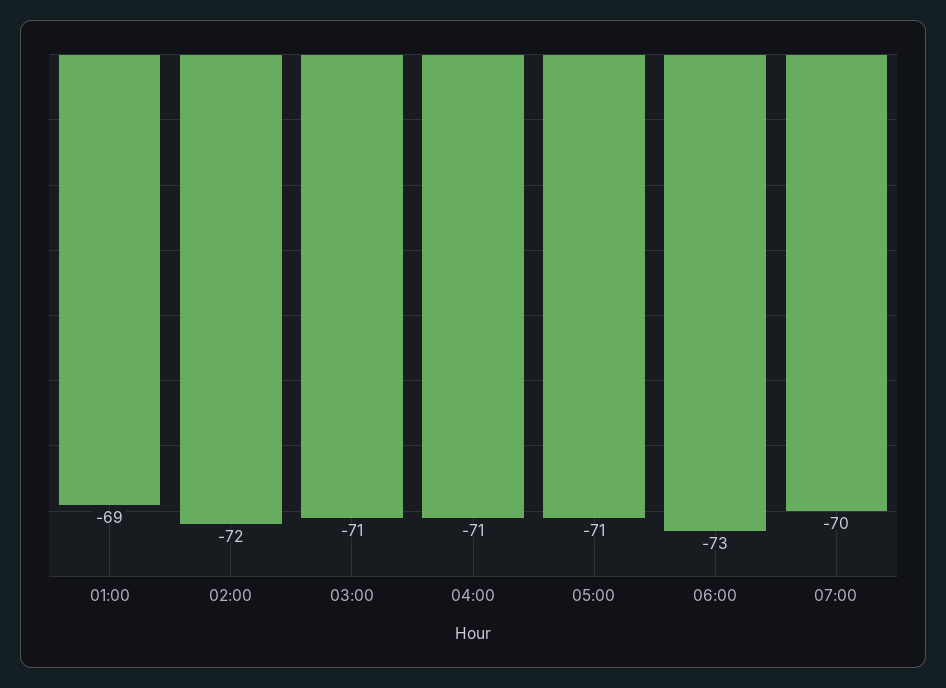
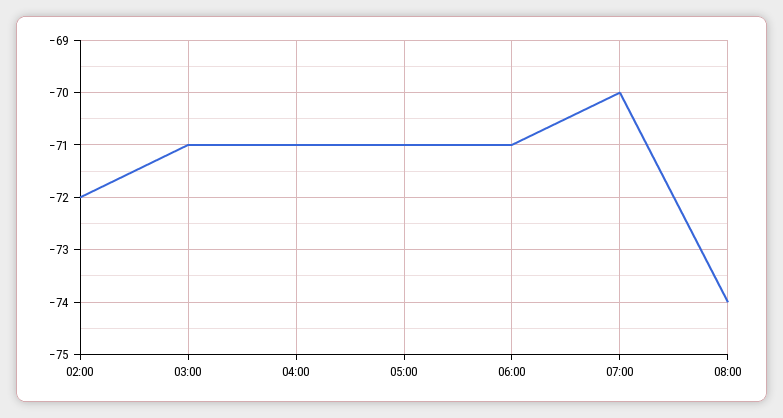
01:00: -69 -> none
06:00: -73 -> -71
08:00: none -> -74

